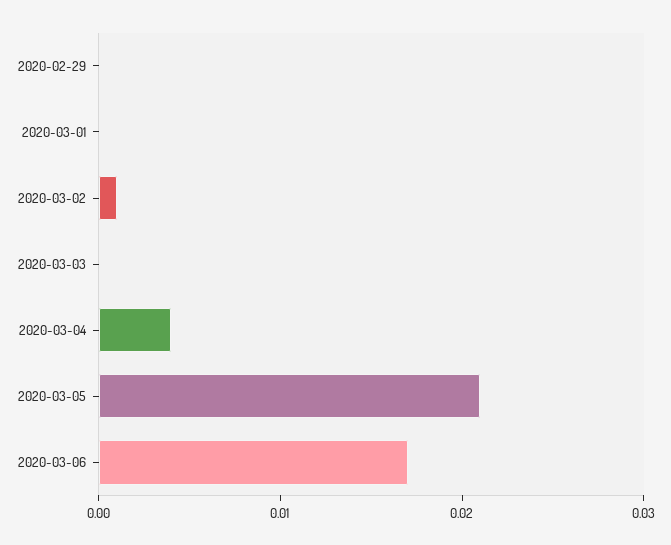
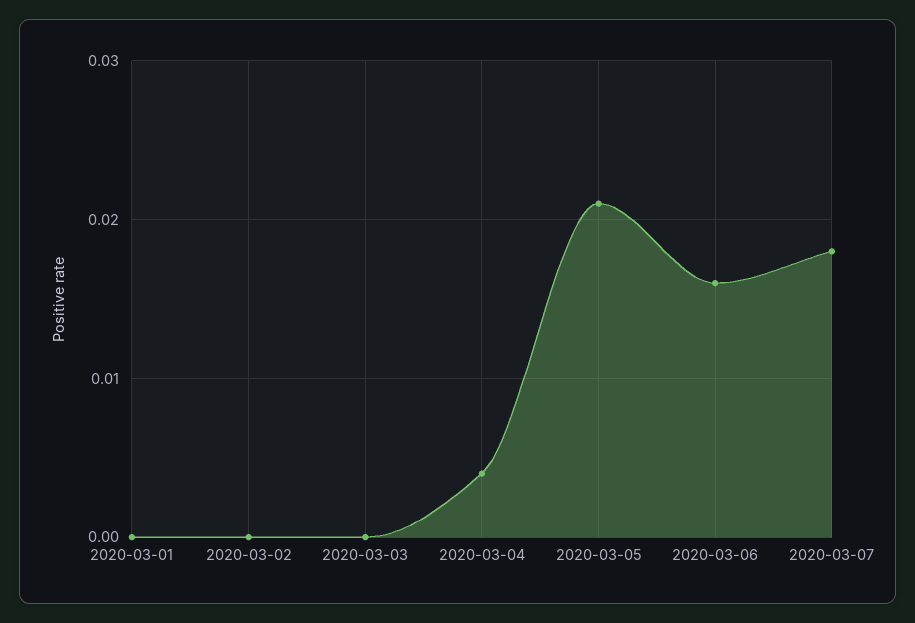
2020-02-29: 0 -> none
2020-03-02: 0.001 -> 0
2020-03-06: 0.017 -> 0.016
2020-03-07: none -> 0.018

